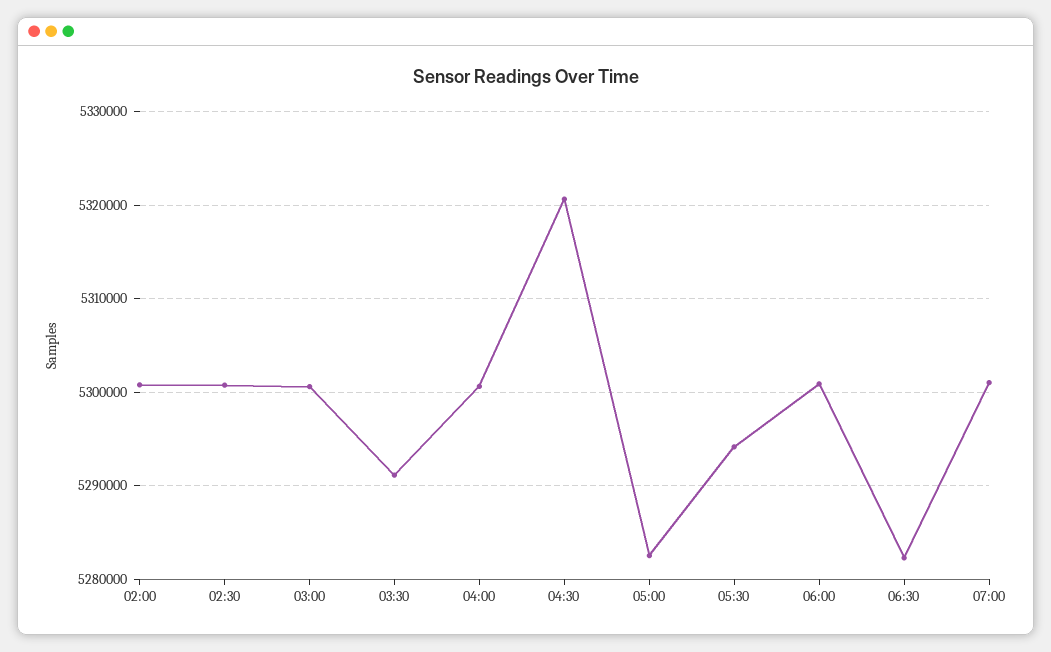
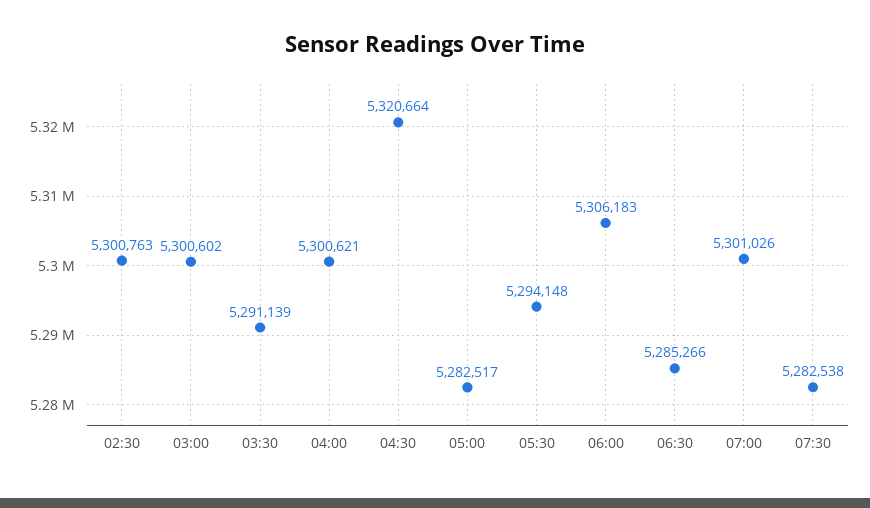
02:00: 5301000 -> none
06:00: 5301000 -> 5306183
06:30: 5282000 -> 5285266
07:30: none -> 5282538

